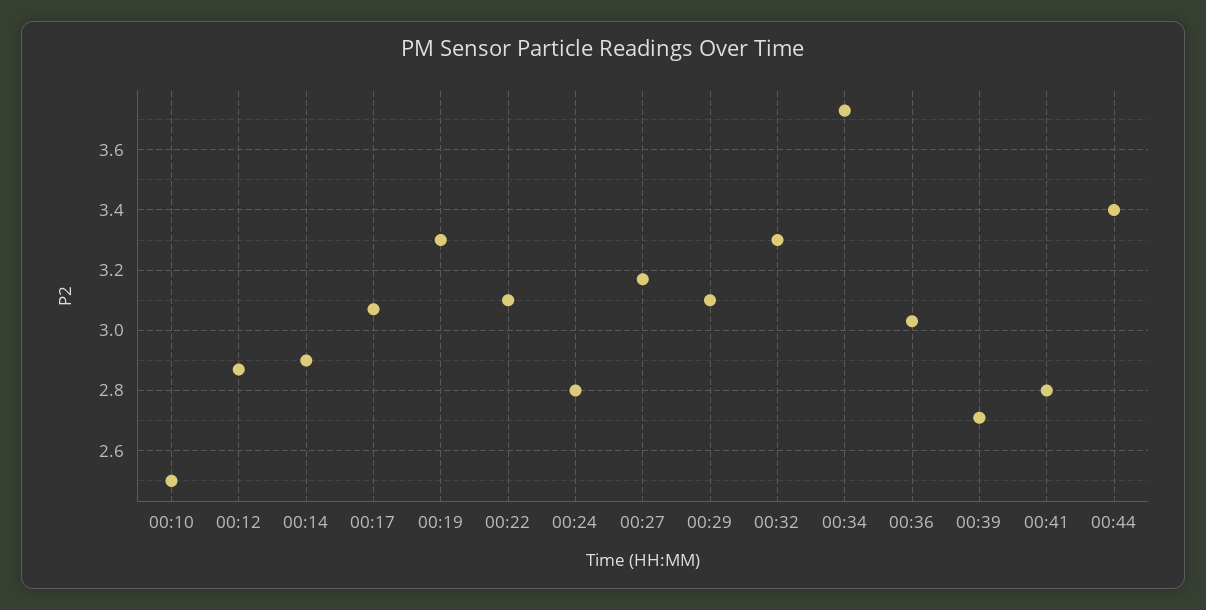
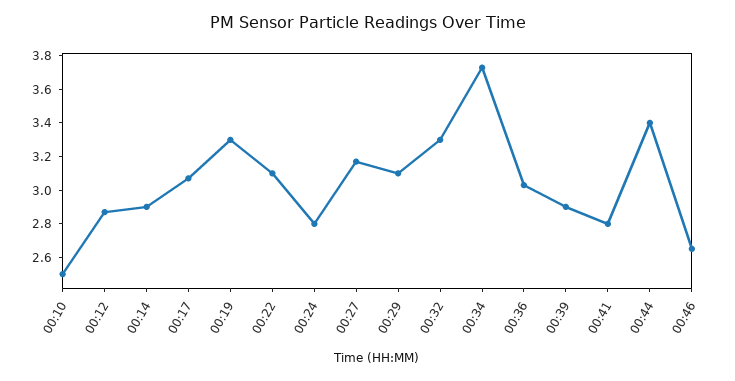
00:39: 2.7 -> 2.9
00:46: none -> 2.65

